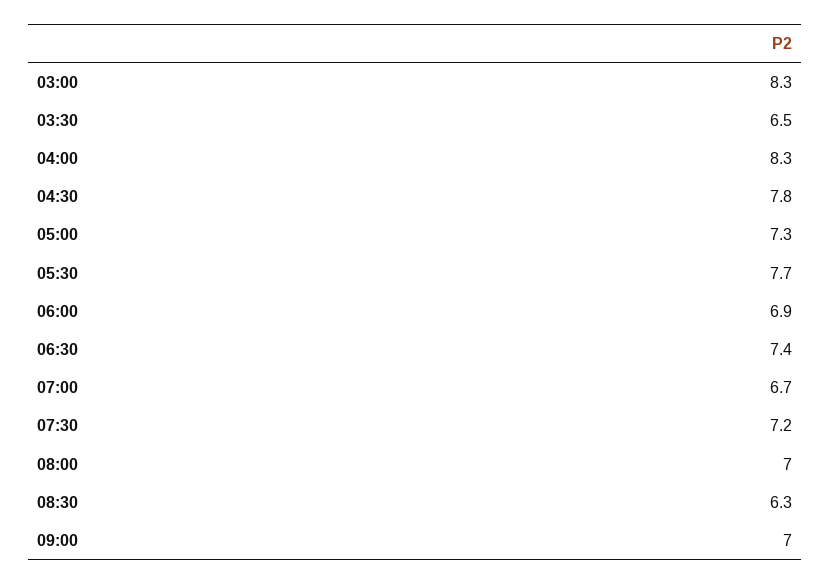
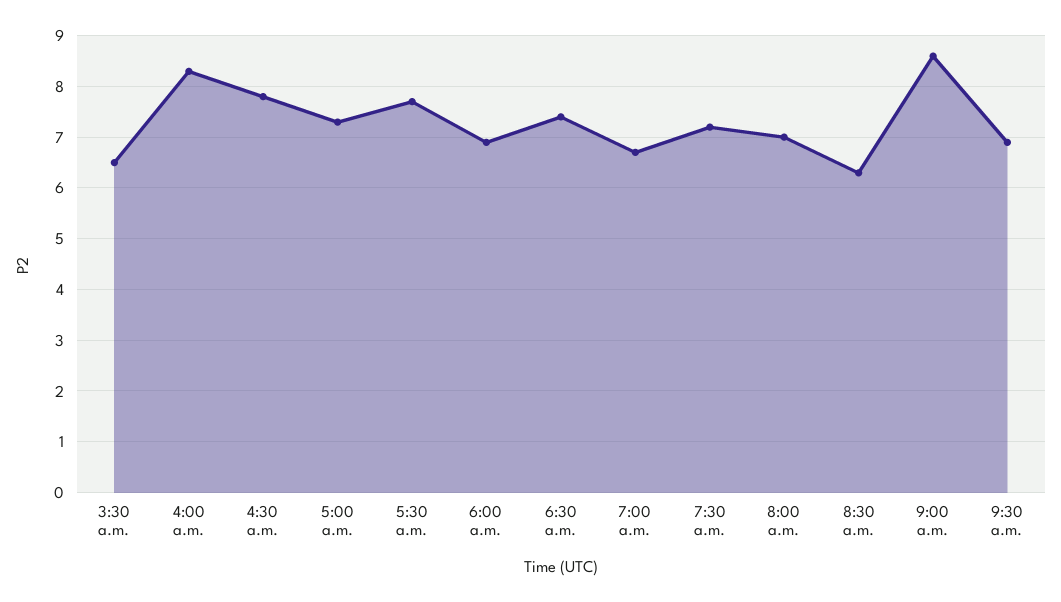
03:00: 8.3 -> none
09:00: 7 -> 8.5
9:30 a.m.: none -> 7

